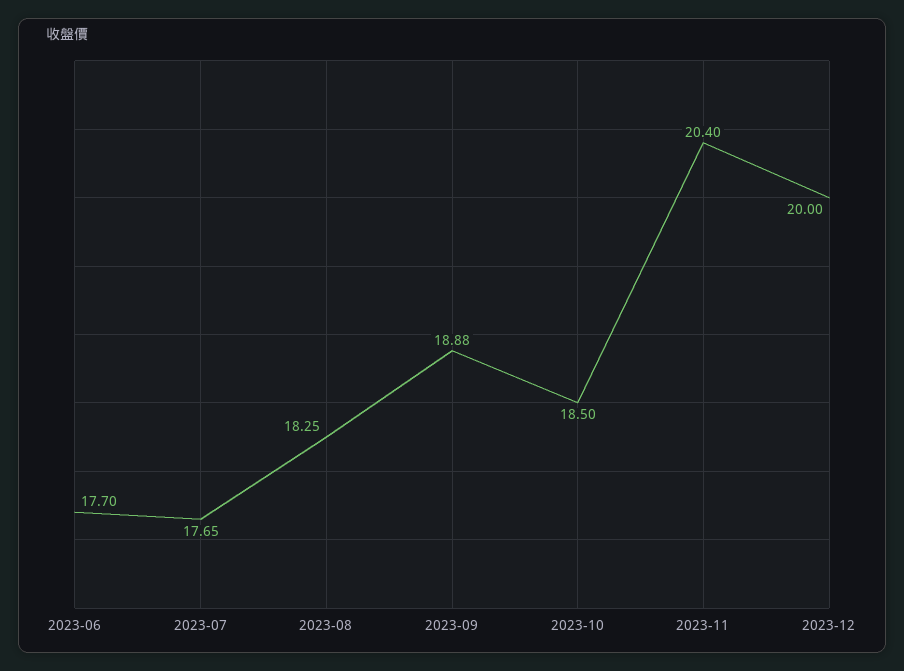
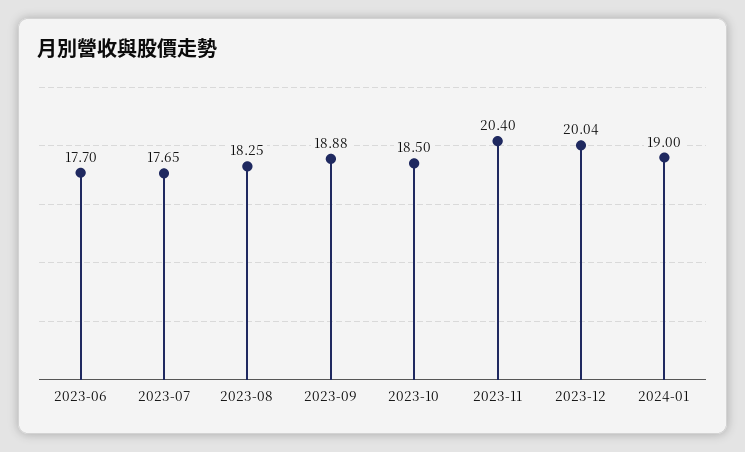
2023-12: 20 -> 20.04
2024-01: none -> 19

